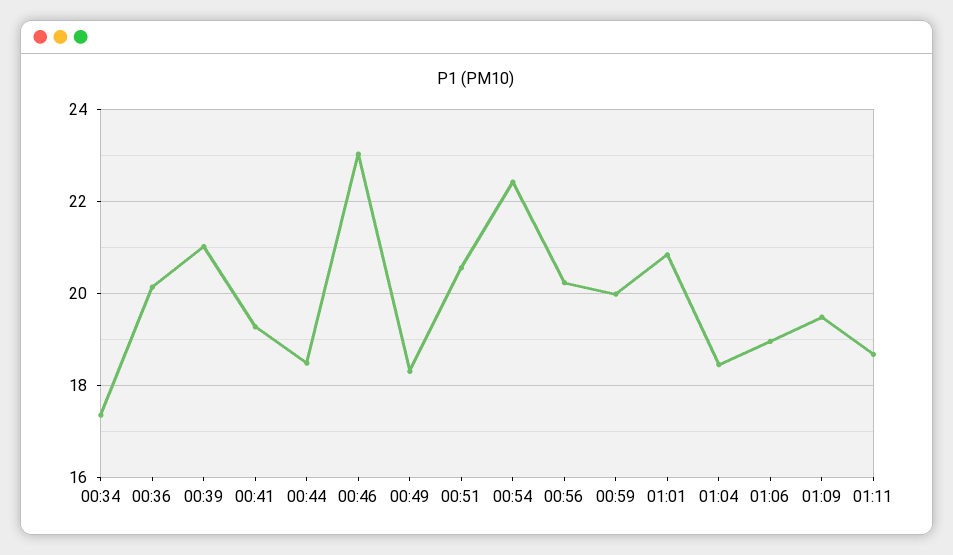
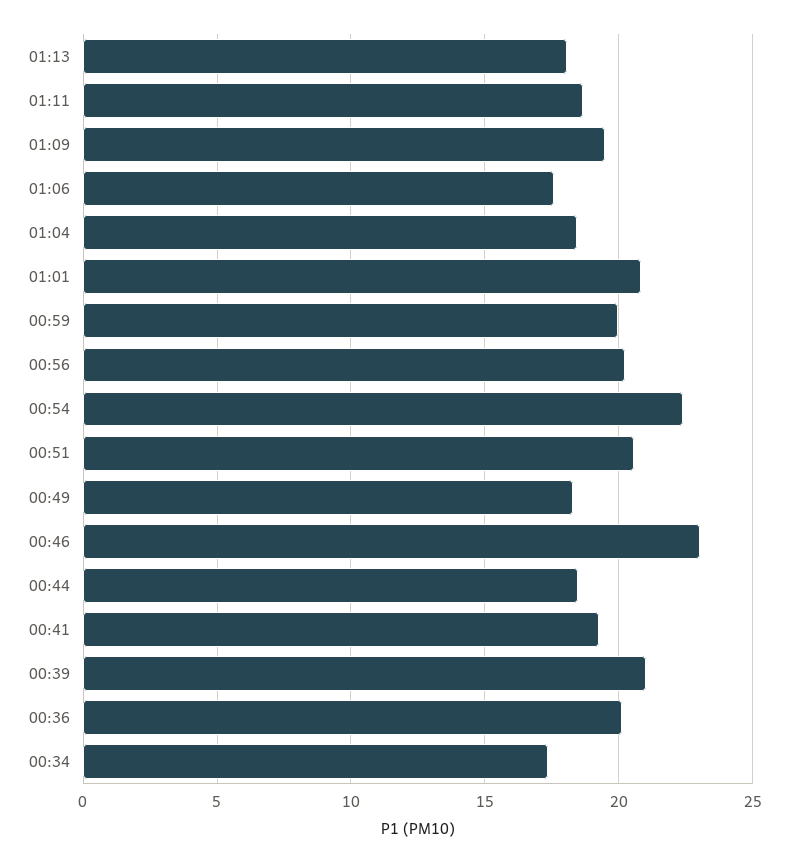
01:06: 19 -> 17.5
01:13: none -> 18

